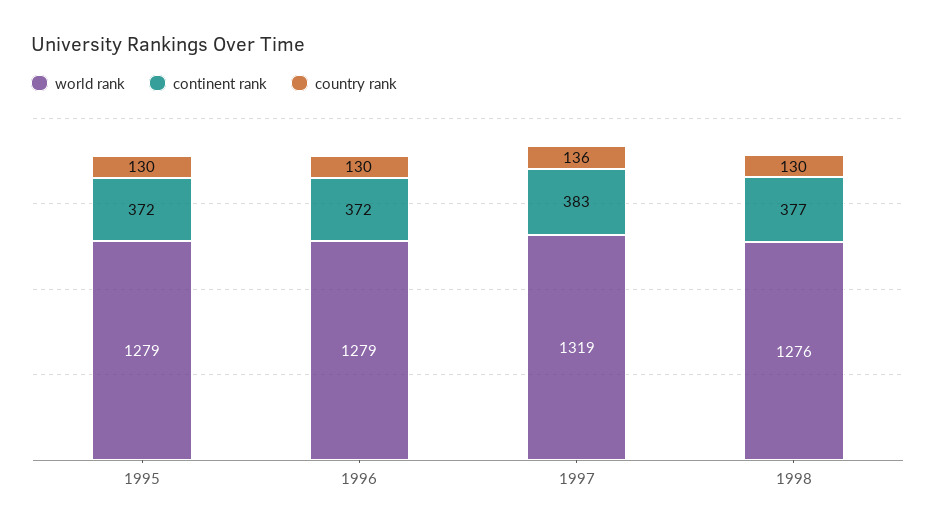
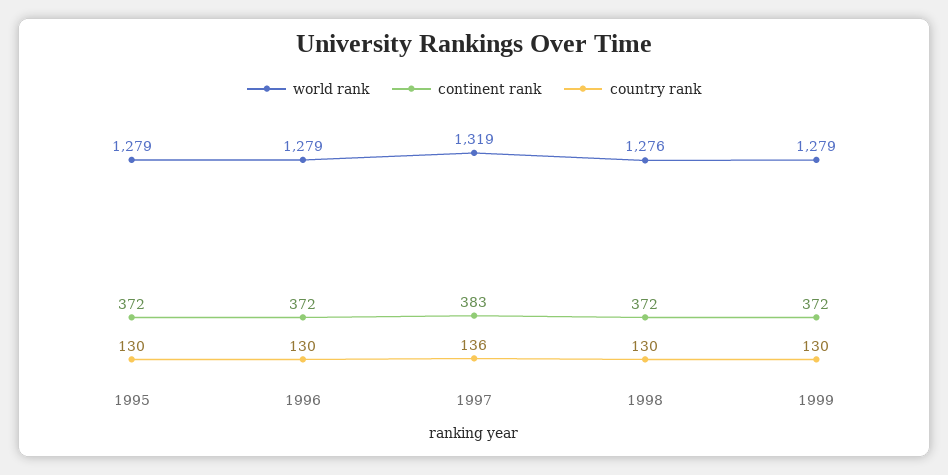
continent rank, 1998: 377 -> 372
world rank, 1999: none -> 1279
continent rank, 1999: none -> 372
country rank, 1999: none -> 130

